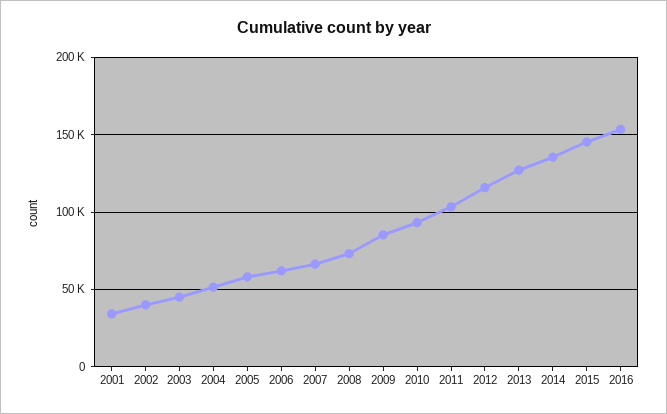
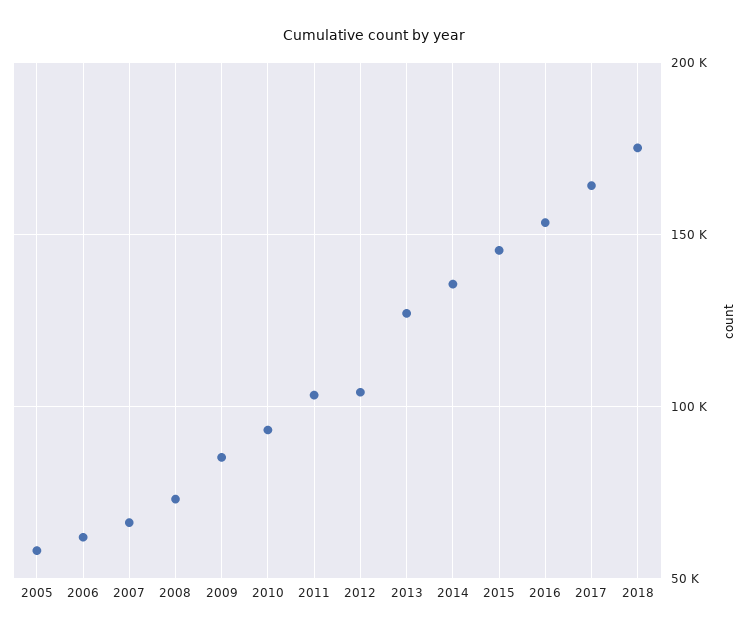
2001: 35000 -> none
2002: 40000 -> none
2003: 45000 -> none
2004: 50000 -> none
2012: 115000 -> 105000
2017: none -> 165000
2018: none -> 175000

